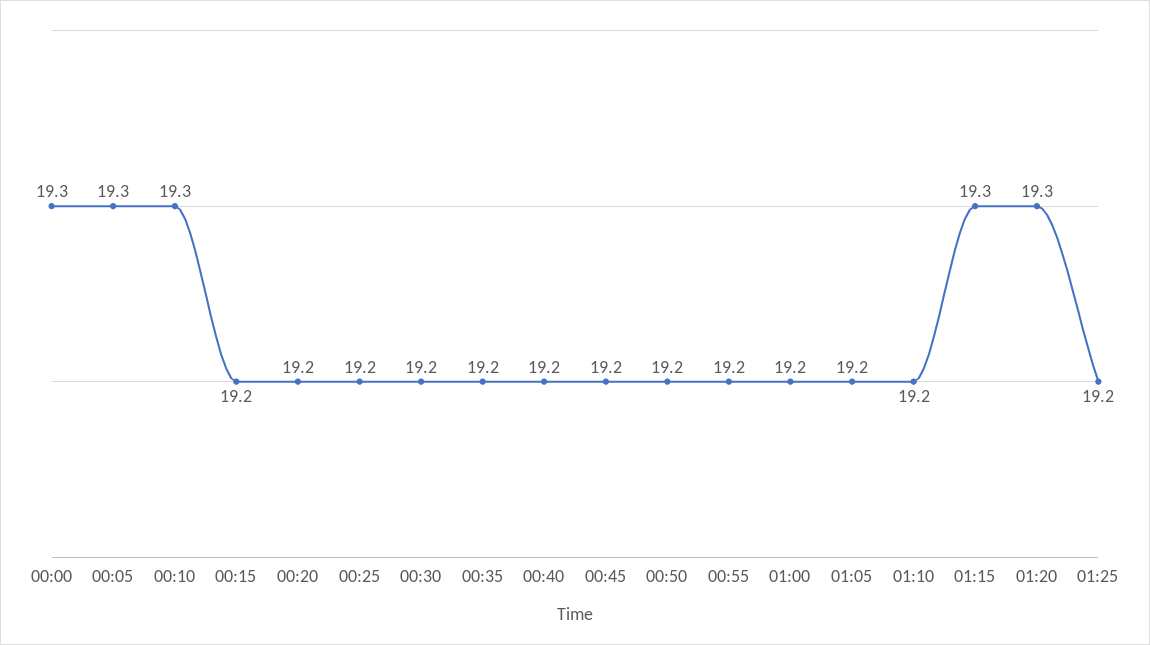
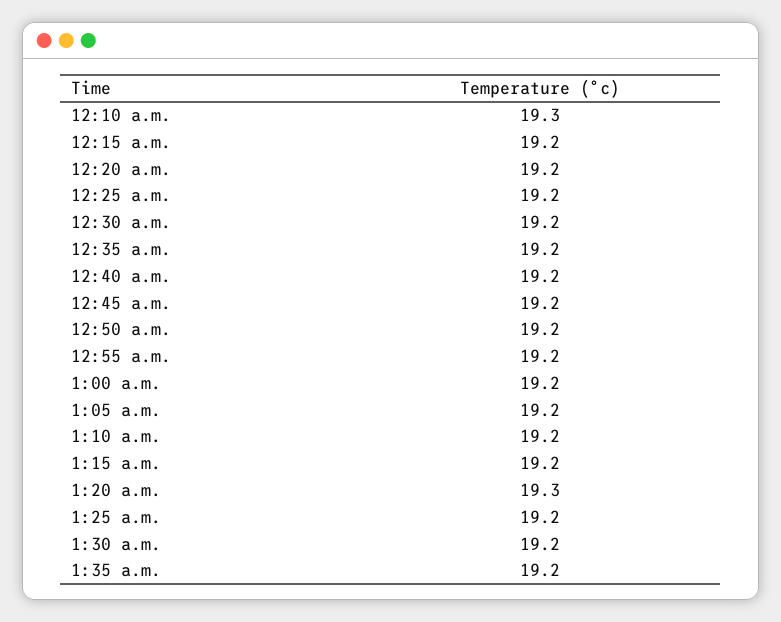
00:00: 19.3 -> none
00:05: 19.3 -> none
01:15: 19.3 -> 19.2
1:30 a.m.: none -> 19.2
1:35 a.m.: none -> 19.2

